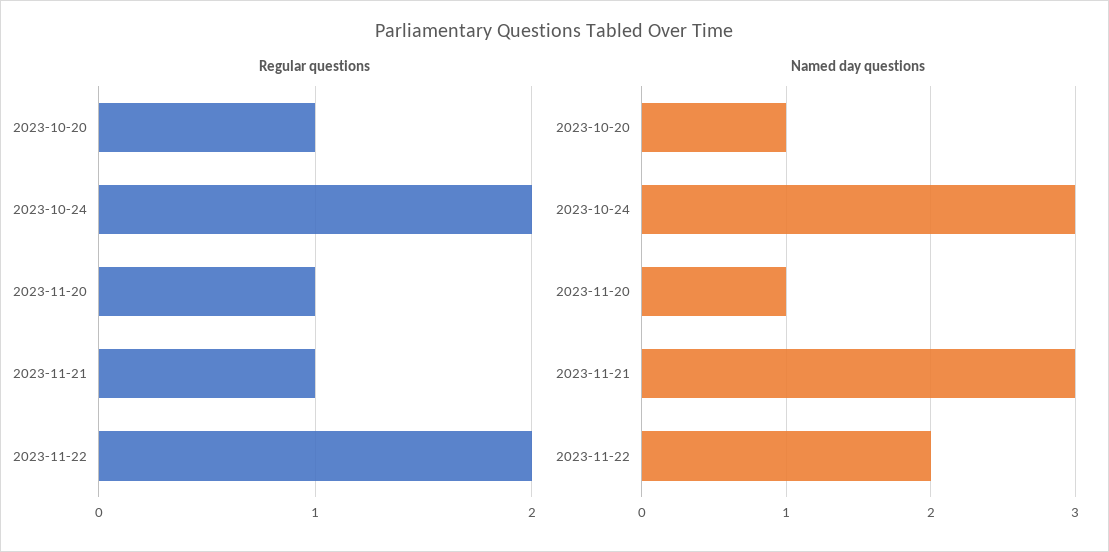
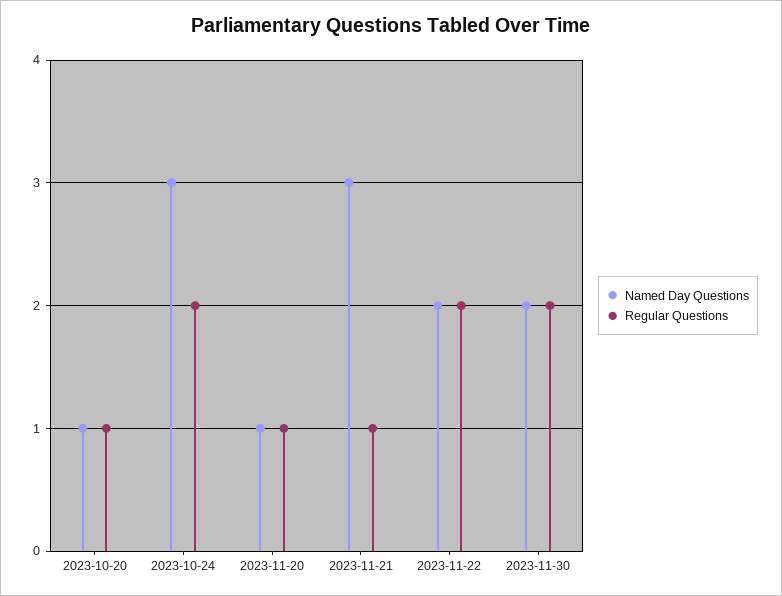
Named day questions, 2023-11-30: none -> 2
Regular questions, 2023-11-30: none -> 2

